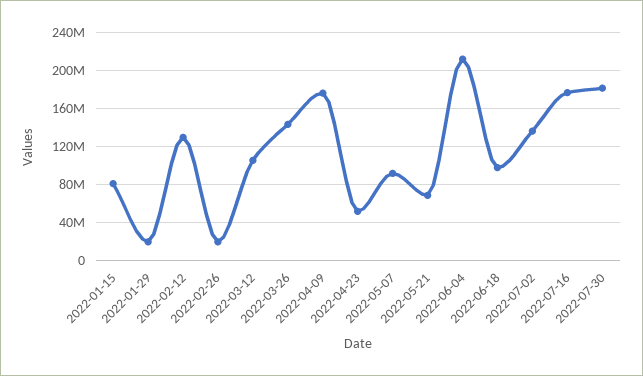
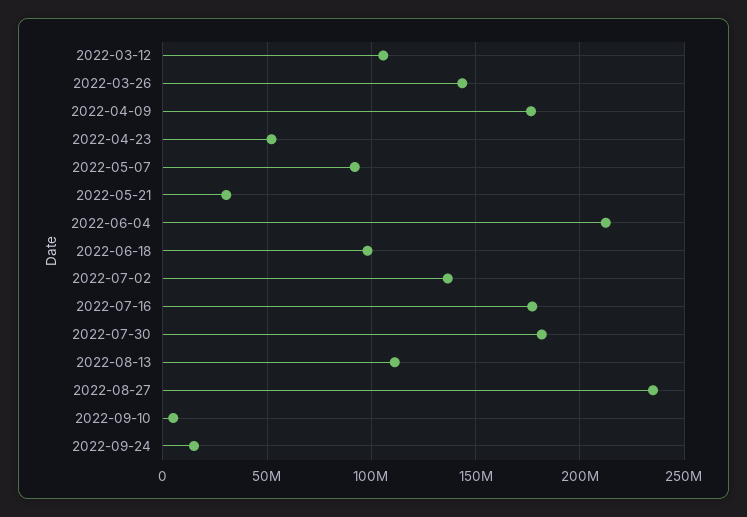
2022-01-15: 80000000 -> none
2022-01-29: 20000000 -> none
2022-02-12: 130000000 -> none
2022-02-26: 20000000 -> none
2022-05-21: 70000000 -> 30000000
2022-08-13: none -> 110000000
2022-08-27: none -> 235000000
2022-09-10: none -> 5000000
2022-09-24: none -> 15000000

